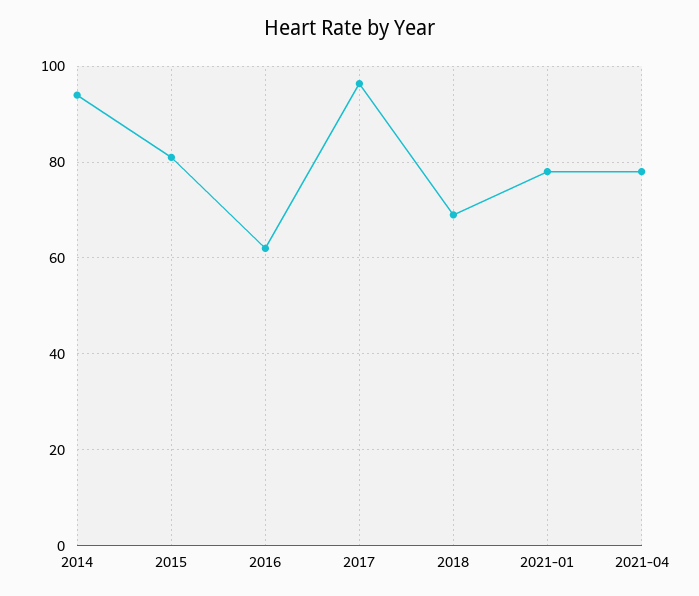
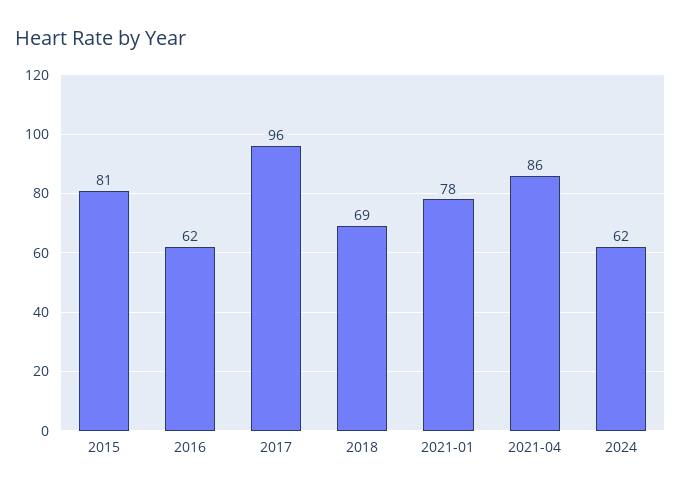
2014: 94 -> none
2021-04: 78 -> 86
2024: none -> 62

